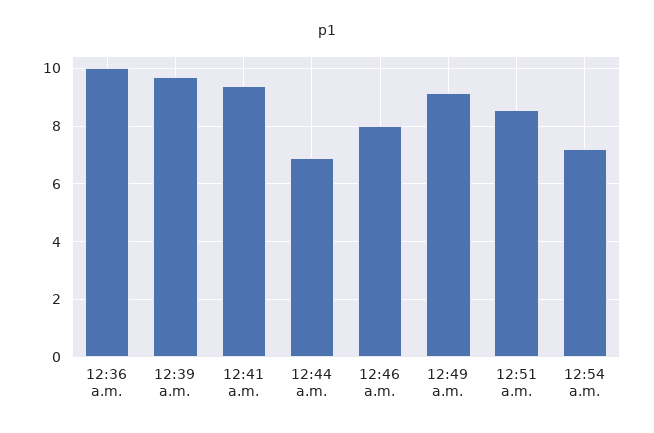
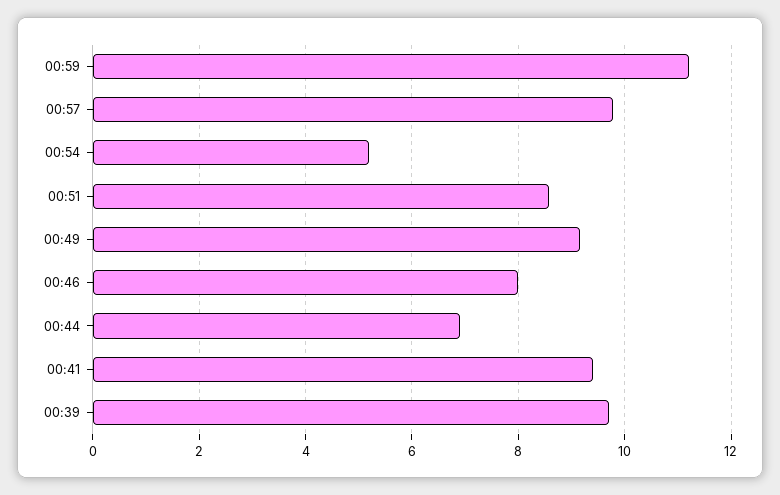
12:36 a.m.: 10 -> none
12:54 a.m.: 7.25 -> 5.2
00:59: none -> 11.2
00:57: none -> 9.8

